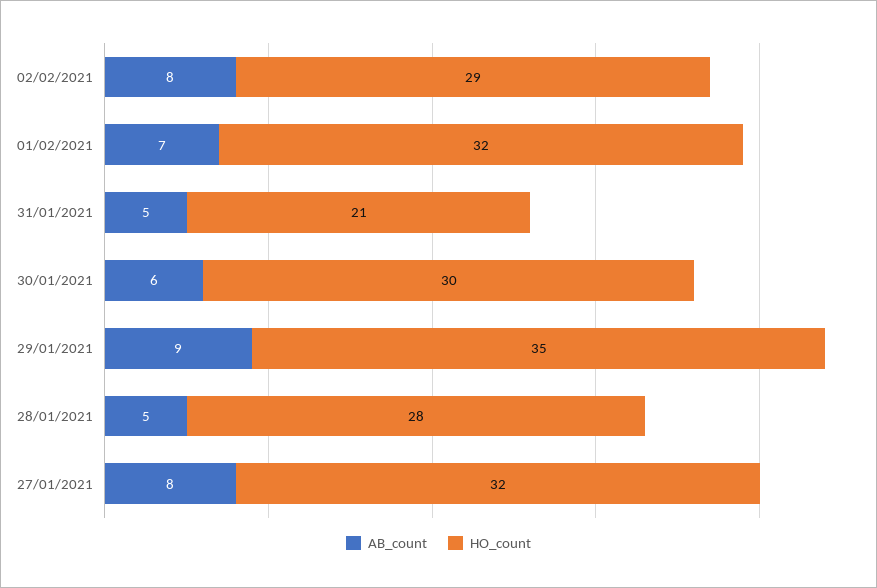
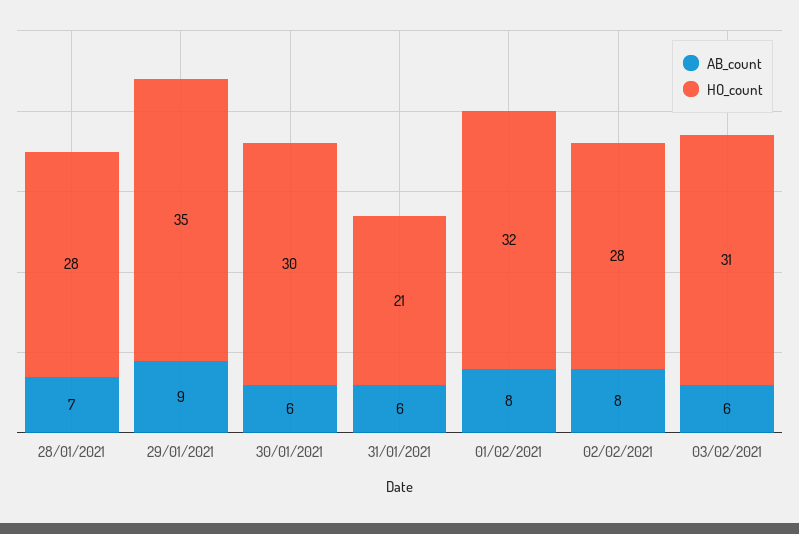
HO_count, 02/02/2021: 29 -> 28
AB_count, 01/02/2021: 7 -> 8
AB_count, 31/01/2021: 5 -> 6
AB_count, 28/01/2021: 5 -> 7
AB_count, 27/01/2021: 8 -> none
HO_count, 27/01/2021: 32 -> none
AB_count, 03/02/2021: none -> 6
HO_count, 03/02/2021: none -> 31

